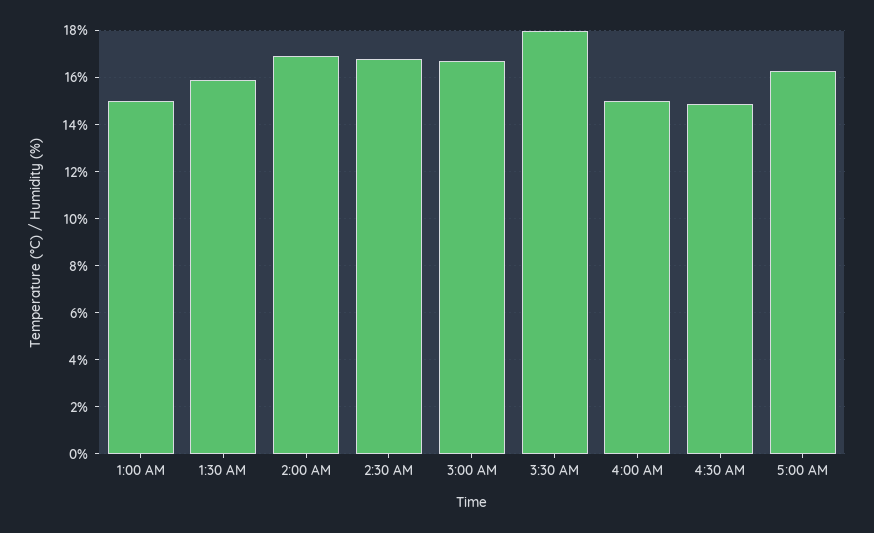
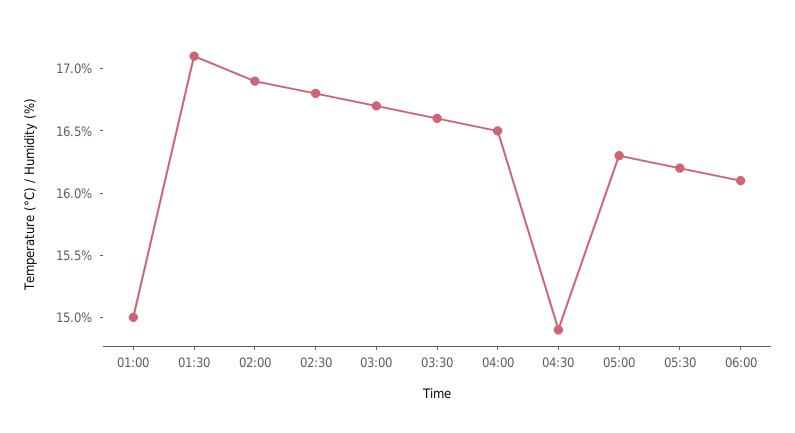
1:30 AM: 16 -> 17.1
3:30 AM: 18 -> 16.6
4:00 AM: 15 -> 16.5
05:30: none -> 16.2
06:00: none -> 16.1

